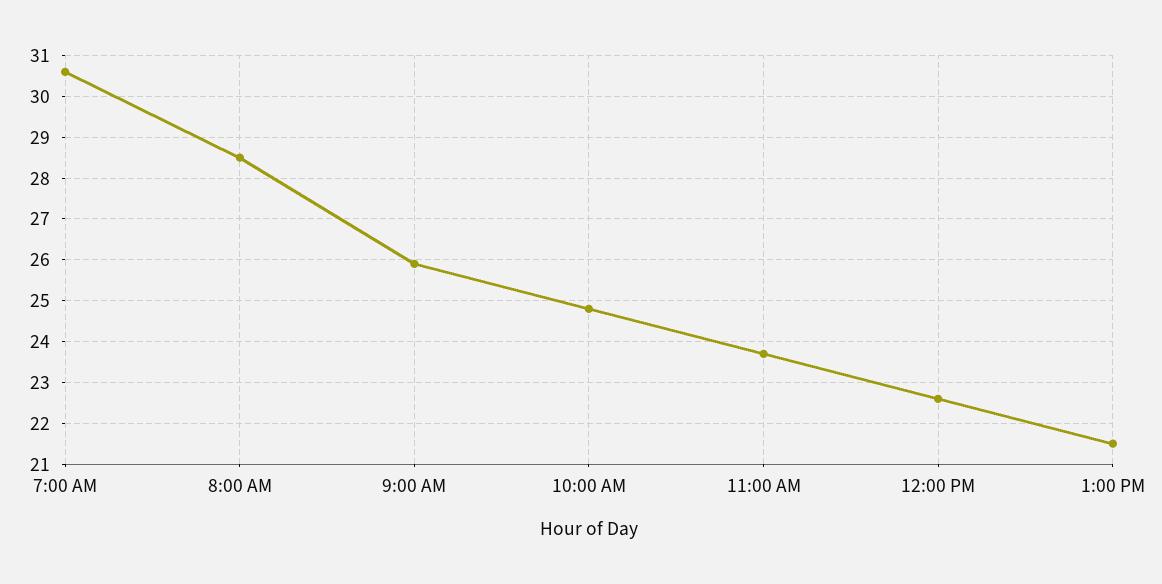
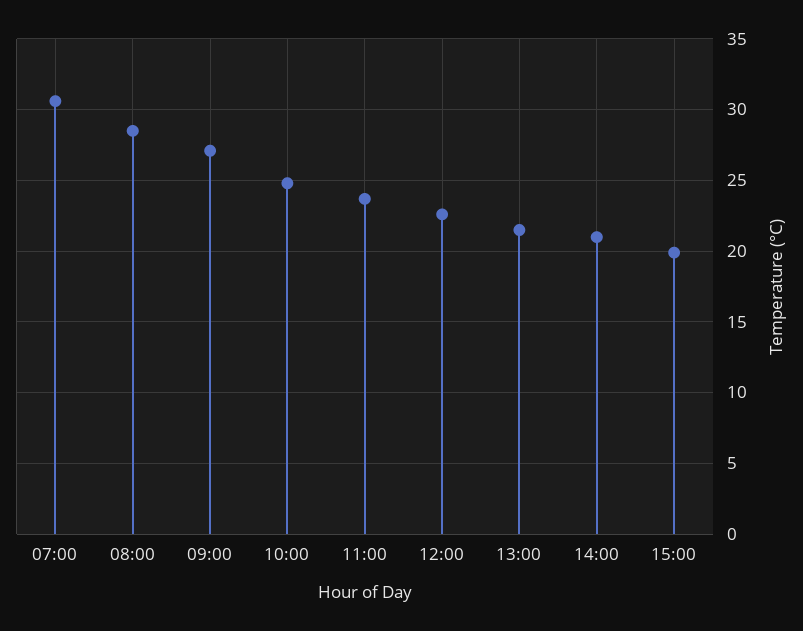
9:00 AM: 26 -> 27
14:00: none -> 21
15:00: none -> 20

